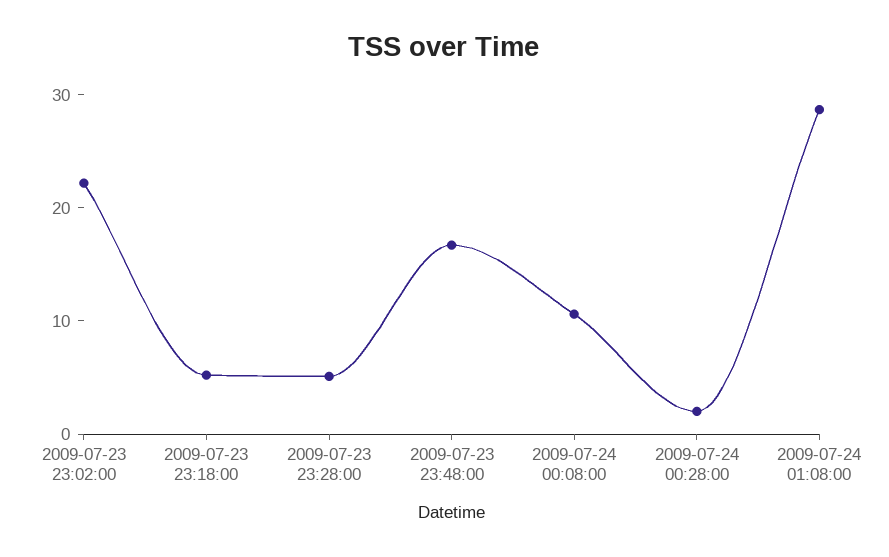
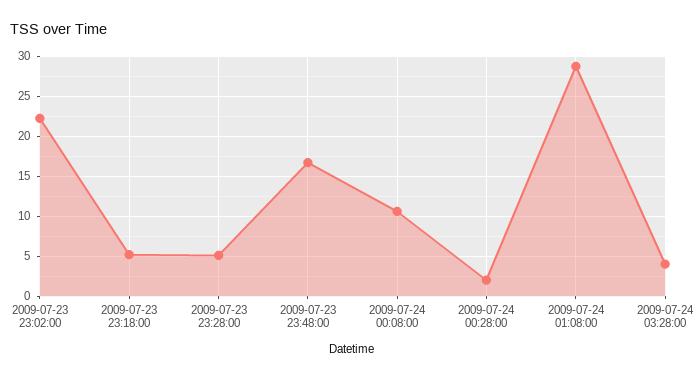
2009-07-24 03:28:00: none -> 4

